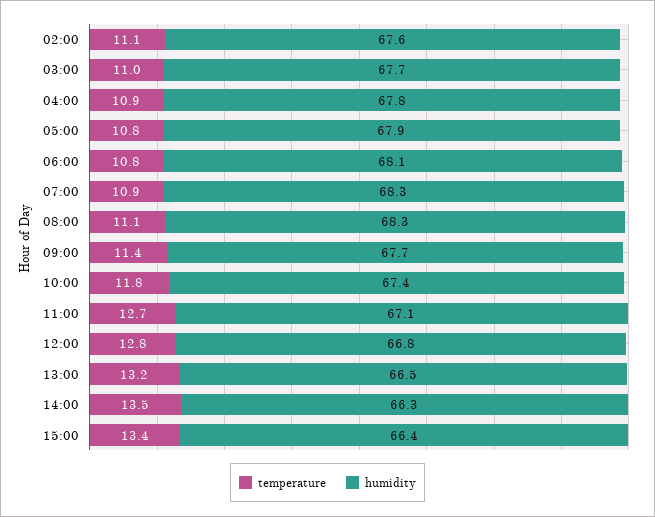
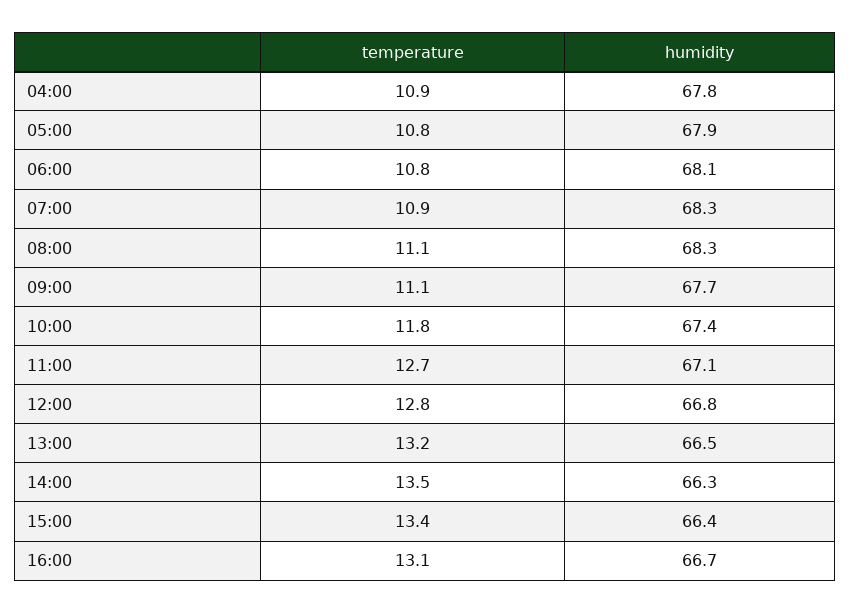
temperature, 02:00: 11.1 -> none
humidity, 02:00: 67.6 -> none
temperature, 03:00: 11 -> none
humidity, 03:00: 67.7 -> none
temperature, 09:00: 11.4 -> 11.1
temperature, 16:00: none -> 13.1
humidity, 16:00: none -> 66.7

